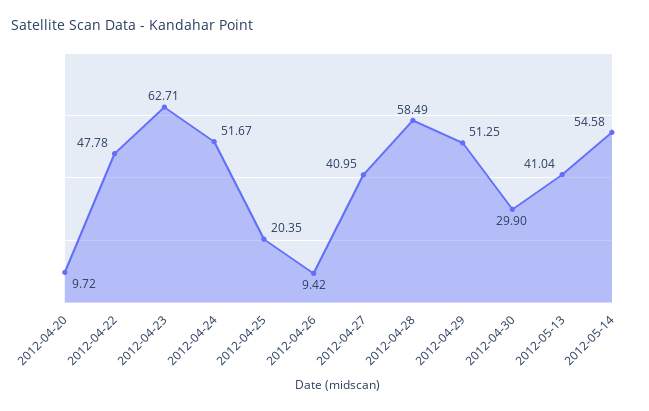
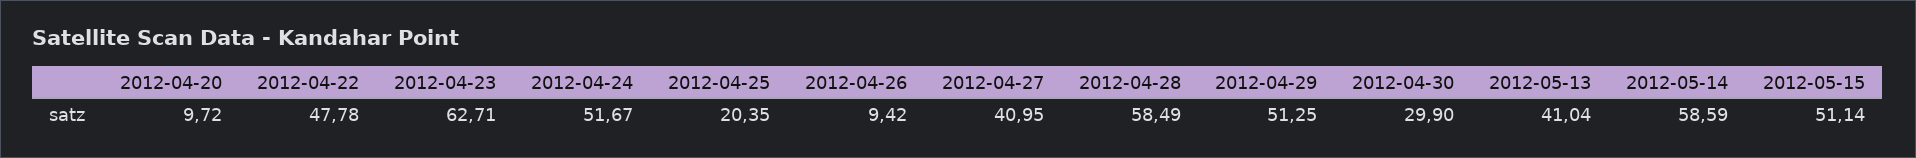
2012-05-14: 54.58 -> 58.59
2012-05-15: none -> 51.14

